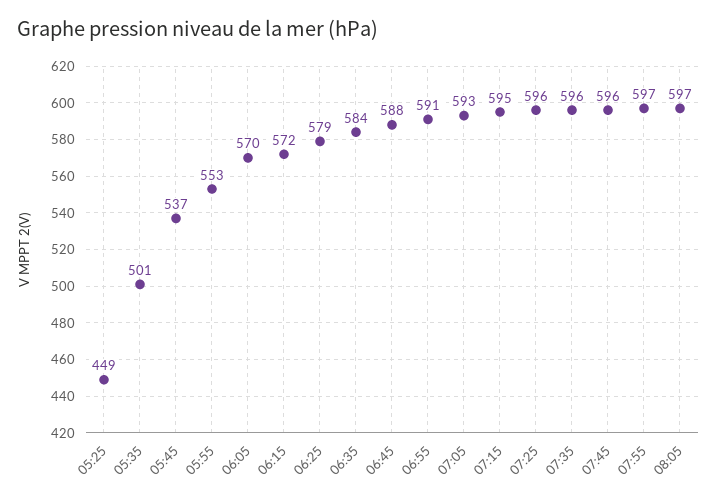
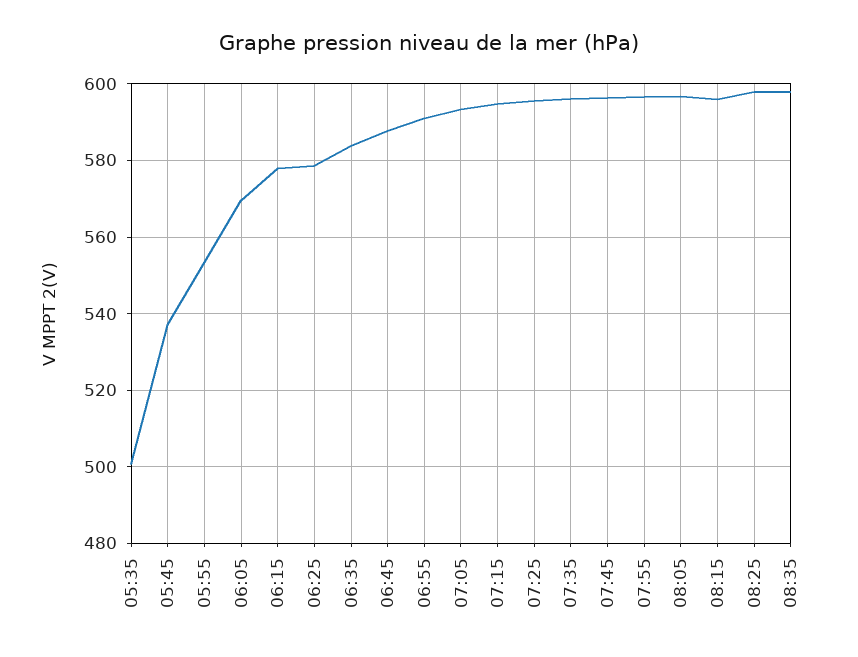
05:25: 449 -> none
06:15: 572 -> 578
08:15: none -> 596
08:25: none -> 598
08:35: none -> 598

